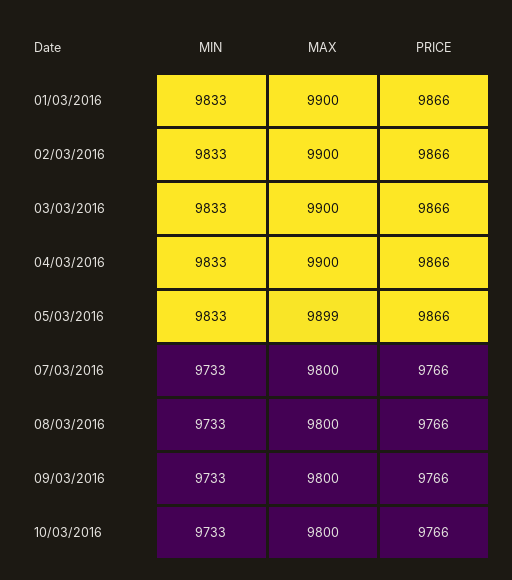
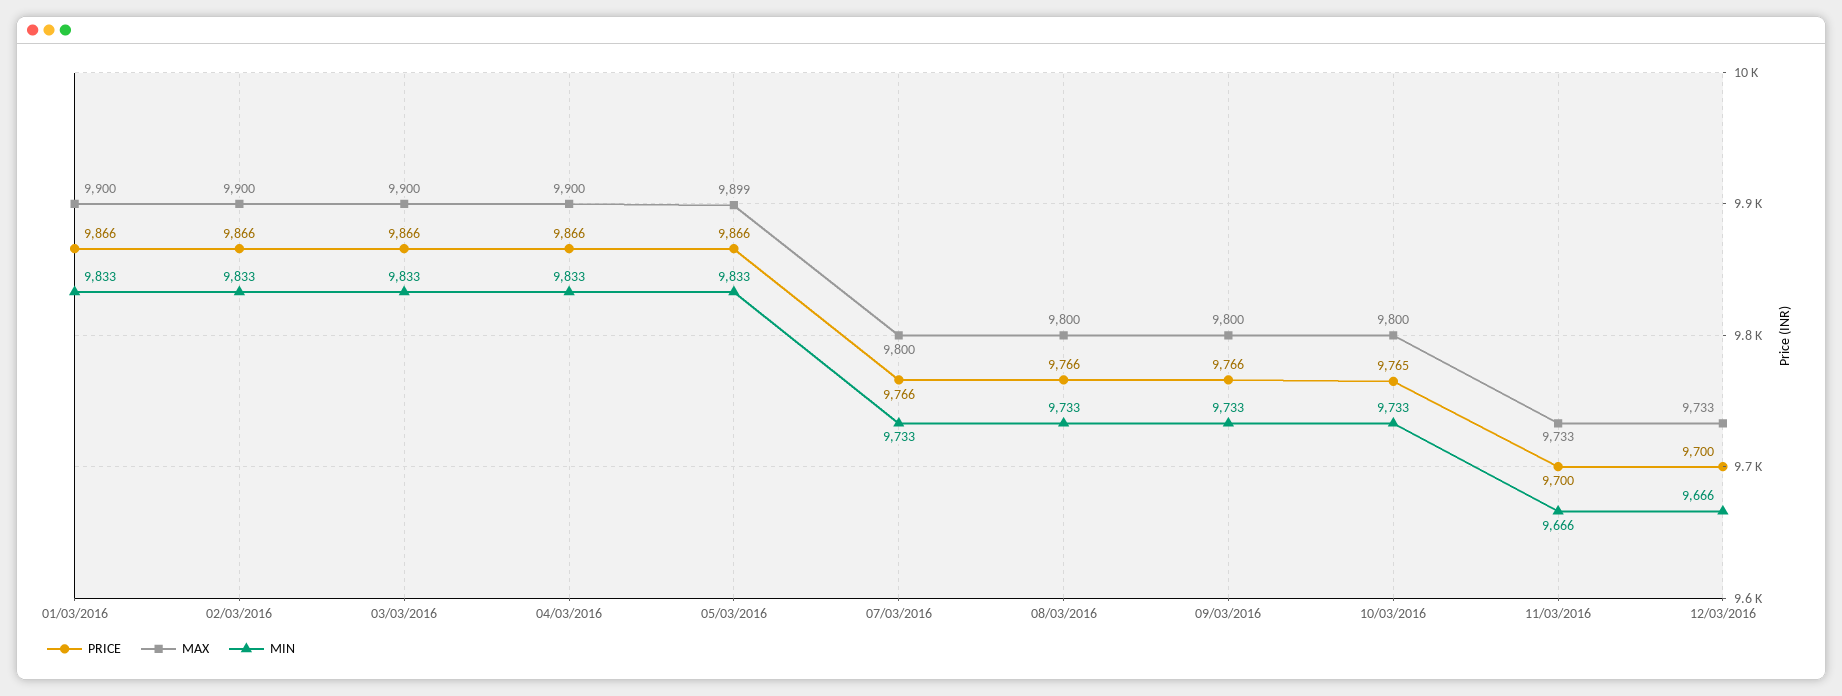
PRICE, 10/03/2016: 9766 -> 9765
PRICE, 11/03/2016: none -> 9700
MAX, 11/03/2016: none -> 9733
MIN, 11/03/2016: none -> 9666
PRICE, 12/03/2016: none -> 9700
MAX, 12/03/2016: none -> 9733
MIN, 12/03/2016: none -> 9666

